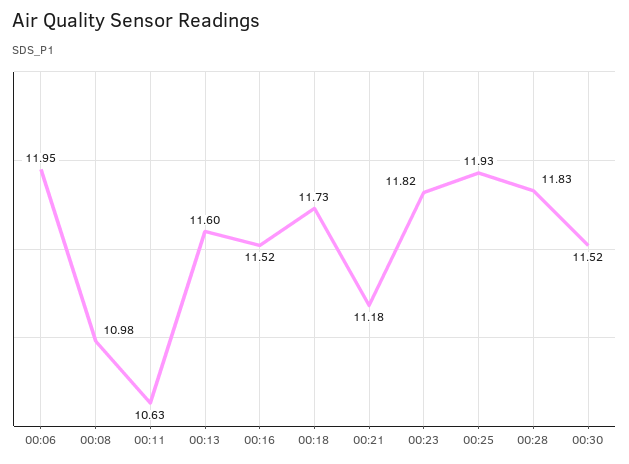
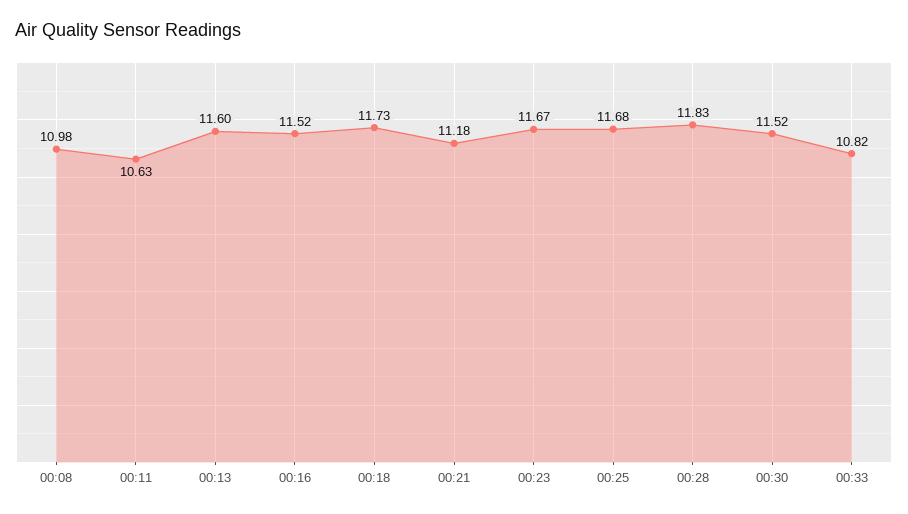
00:06: 11.95 -> none
00:23: 11.82 -> 11.67
00:25: 11.93 -> 11.68
00:33: none -> 10.82

